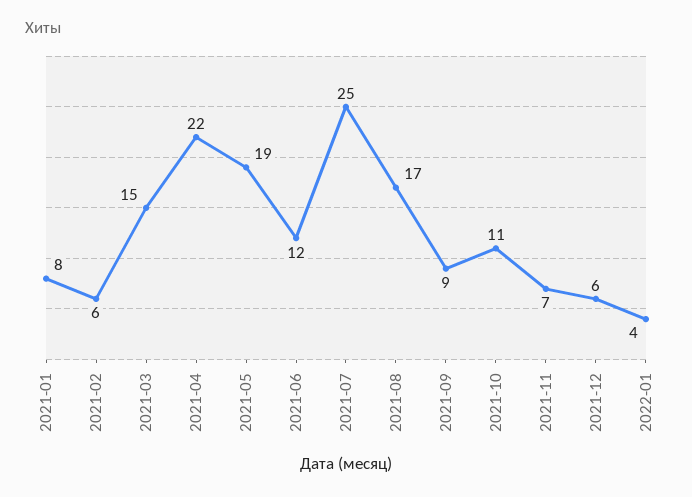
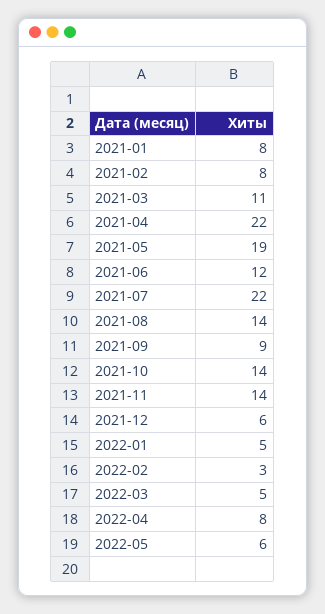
2021-02: 6 -> 8
2021-03: 15 -> 11
2021-07: 25 -> 22
2021-08: 17 -> 14
2021-10: 11 -> 14
2021-11: 7 -> 14
2022-01: 4 -> 5
2022-02: none -> 3
2022-03: none -> 5
2022-04: none -> 8
2022-05: none -> 6

